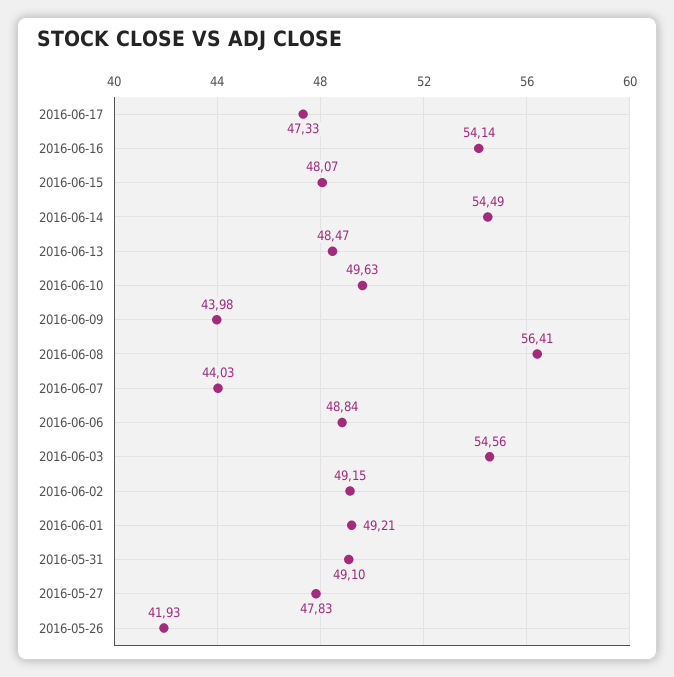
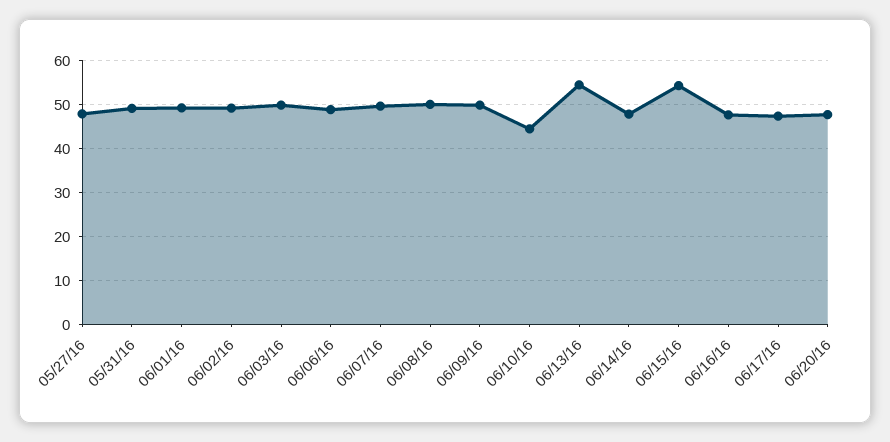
2016-06-16: 54.14 -> 48
2016-06-15: 48.07 -> 54
2016-06-14: 54.49 -> 48
2016-06-13: 48.47 -> 54
2016-06-10: 49.63 -> 44
2016-06-09: 43.98 -> 50
2016-06-08: 56.41 -> 50
2016-06-07: 44.03 -> 50
2016-06-03: 54.56 -> 50
2016-05-26: 41.93 -> none
06/20/16: none -> 48

